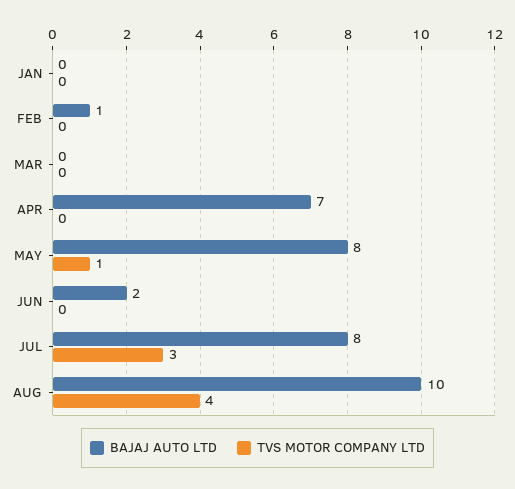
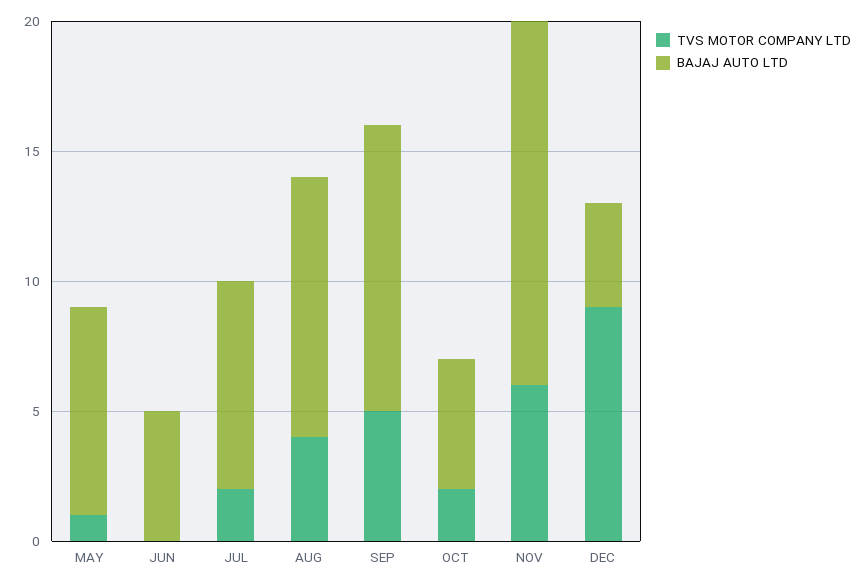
BAJAJ AUTO LTD, JAN: 0 -> none
TVS MOTOR COMPANY LTD, JAN: 0 -> none
BAJAJ AUTO LTD, FEB: 1 -> none
TVS MOTOR COMPANY LTD, FEB: 0 -> none
BAJAJ AUTO LTD, MAR: 0 -> none
TVS MOTOR COMPANY LTD, MAR: 0 -> none
BAJAJ AUTO LTD, APR: 7 -> none
TVS MOTOR COMPANY LTD, APR: 0 -> none
BAJAJ AUTO LTD, JUN: 2 -> 5
TVS MOTOR COMPANY LTD, JUL: 3 -> 2
TVS MOTOR COMPANY LTD, SEP: none -> 5
BAJAJ AUTO LTD, SEP: none -> 11
TVS MOTOR COMPANY LTD, OCT: none -> 2
BAJAJ AUTO LTD, OCT: none -> 5
TVS MOTOR COMPANY LTD, NOV: none -> 6
BAJAJ AUTO LTD, NOV: none -> 14
TVS MOTOR COMPANY LTD, DEC: none -> 9
BAJAJ AUTO LTD, DEC: none -> 4

